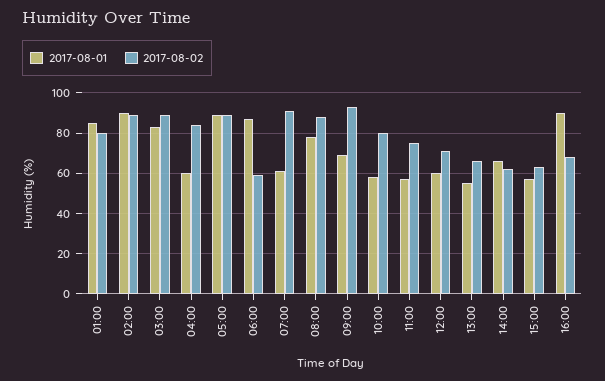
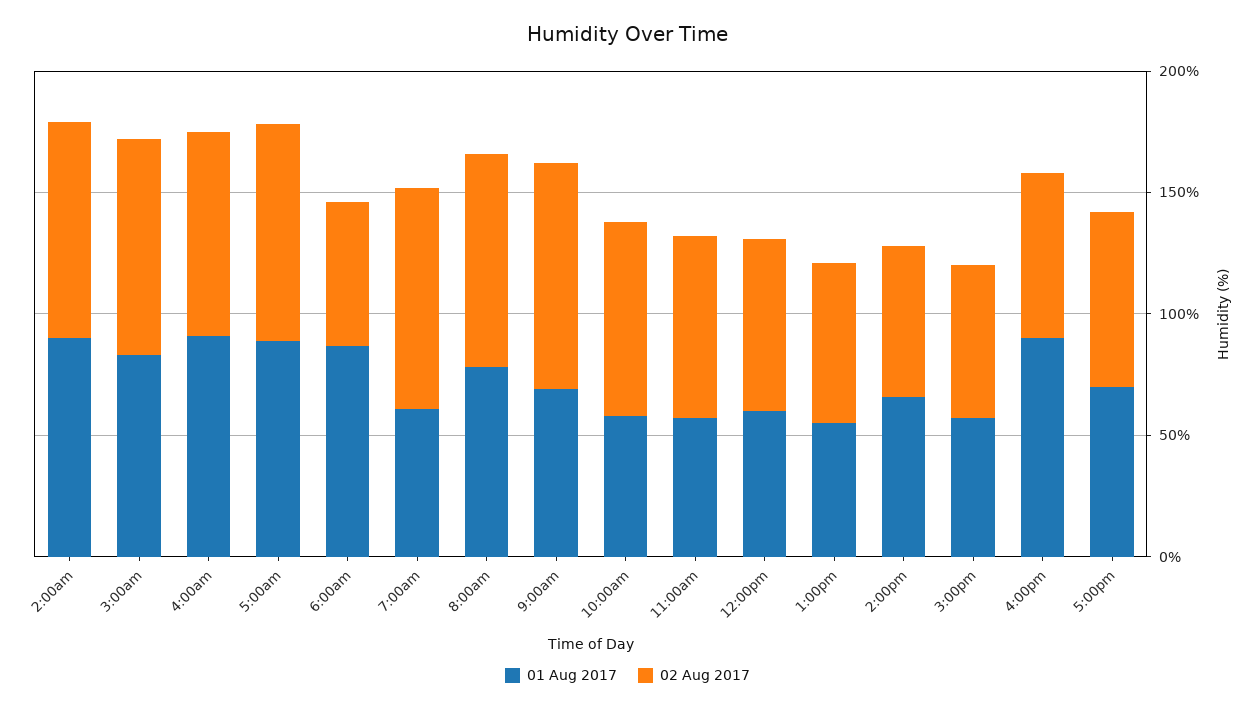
2017-08-01, 01:00: 85 -> none
2017-08-02, 01:00: 80 -> none
2017-08-01, 04:00: 60 -> 90
2017-08-01, 5:00pm: none -> 70
2017-08-02, 5:00pm: none -> 70

